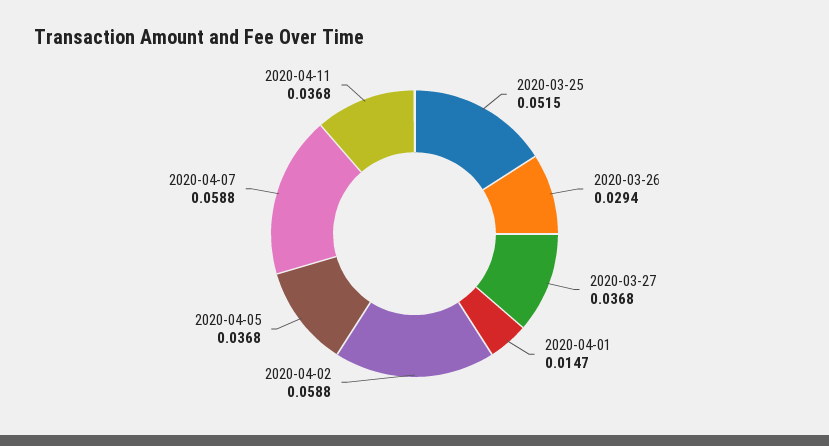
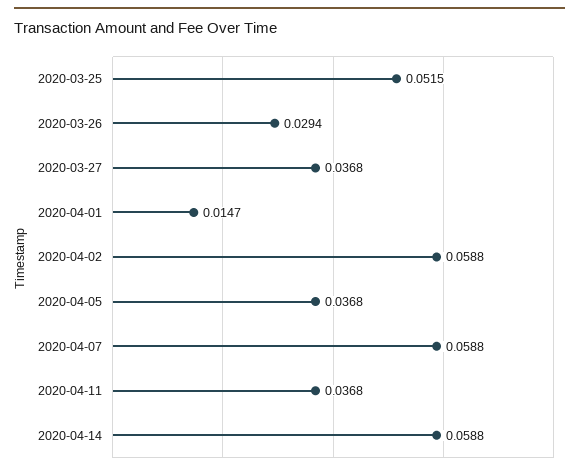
2020-04-14: none -> 0.0588

